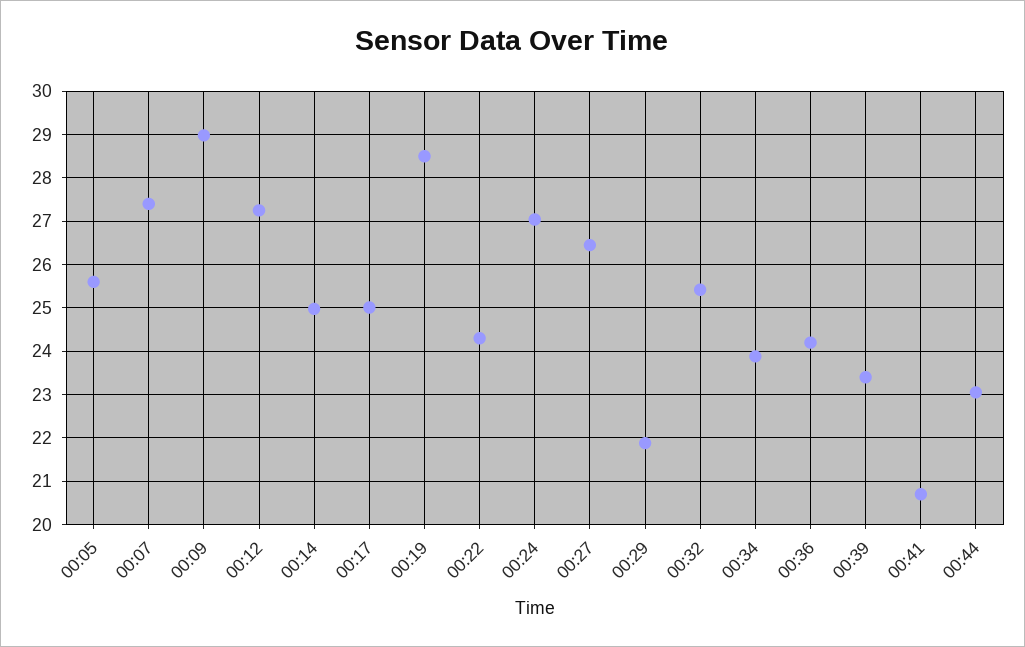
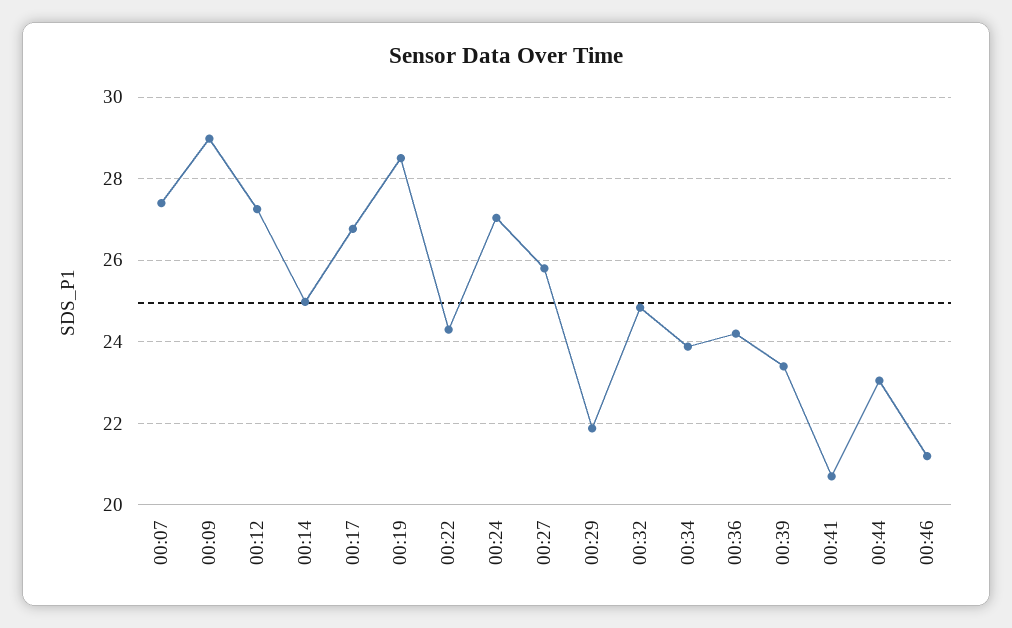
00:05: 25.6 -> none
00:17: 25 -> 26.8
00:27: 26.4 -> 25.8
00:32: 25.4 -> 24.8
00:46: none -> 21.2

